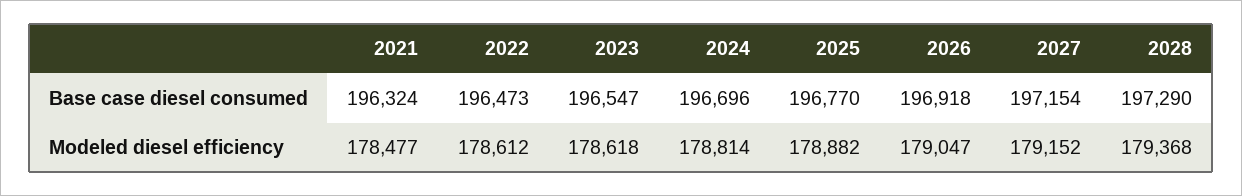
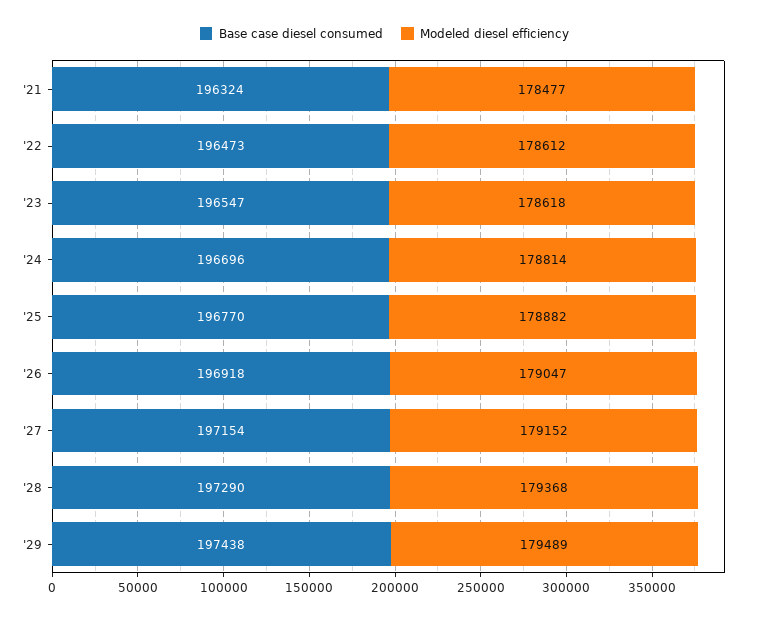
Base case diesel consumed, '29: none -> 197438
Modeled diesel efficiency, '29: none -> 179489

